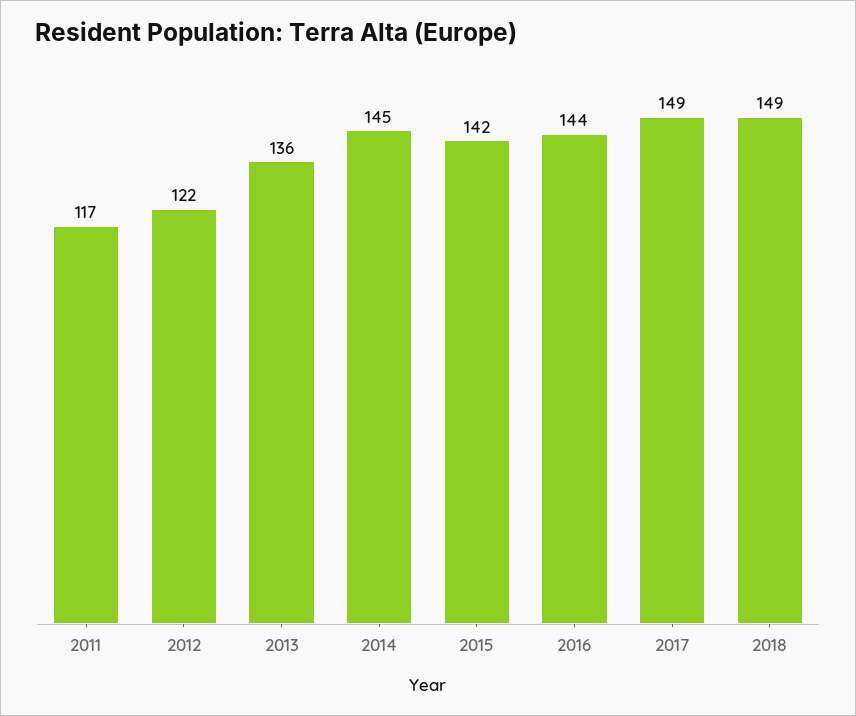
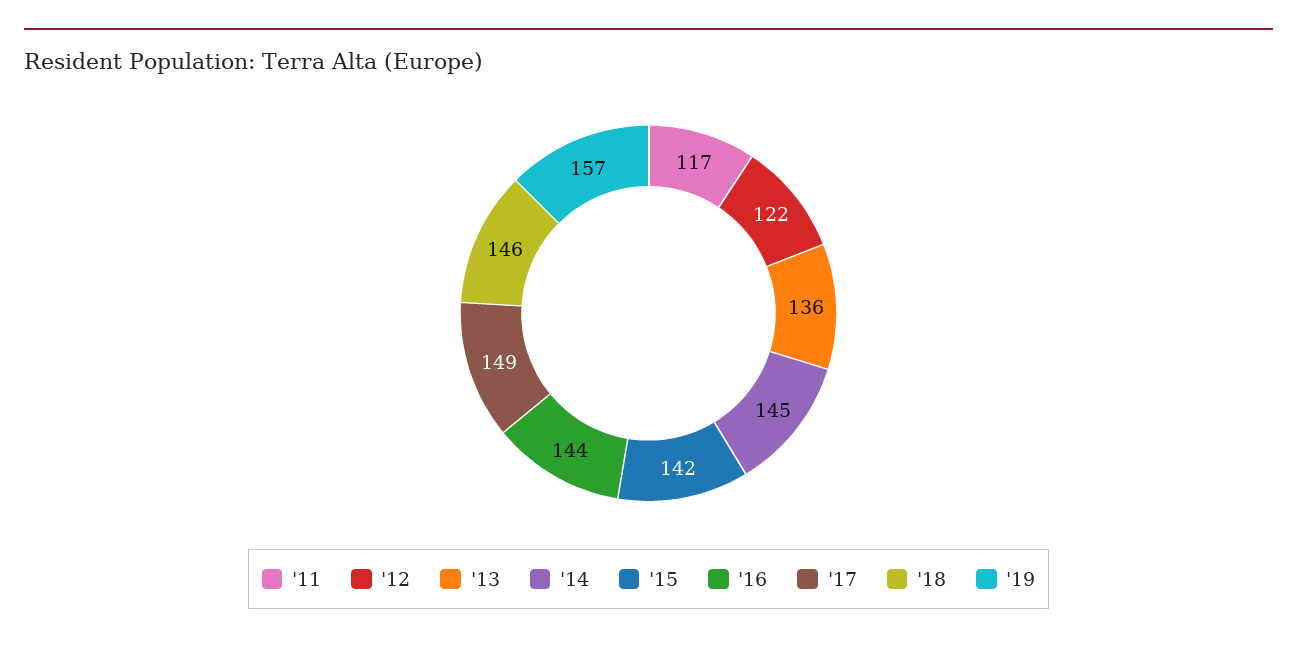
2018: 149 -> 146
'19: none -> 157

